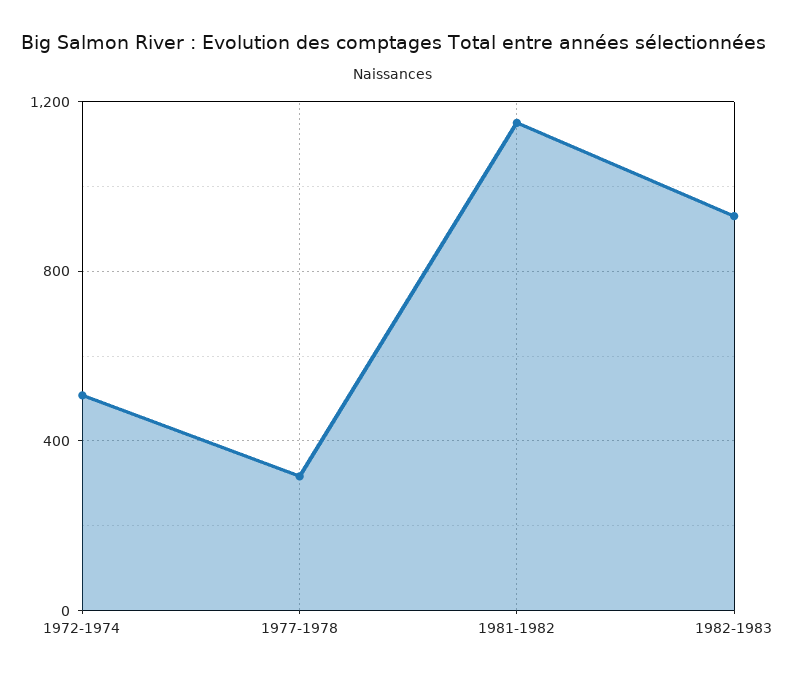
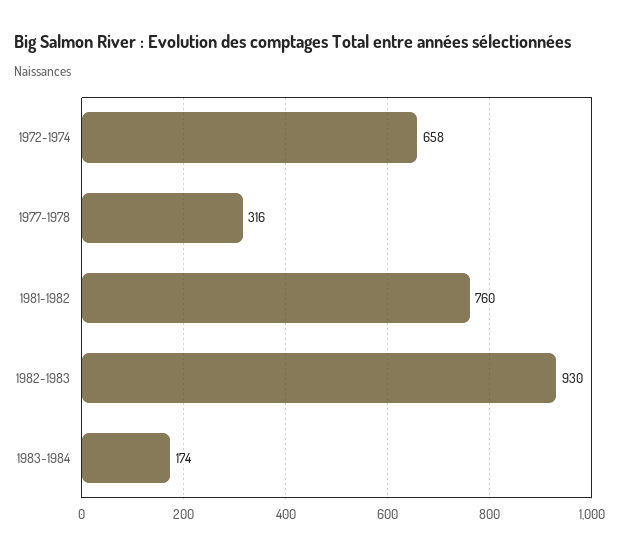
1972-1974: 500 -> 658
1981-1982: 1150 -> 760
1983-1984: none -> 174

